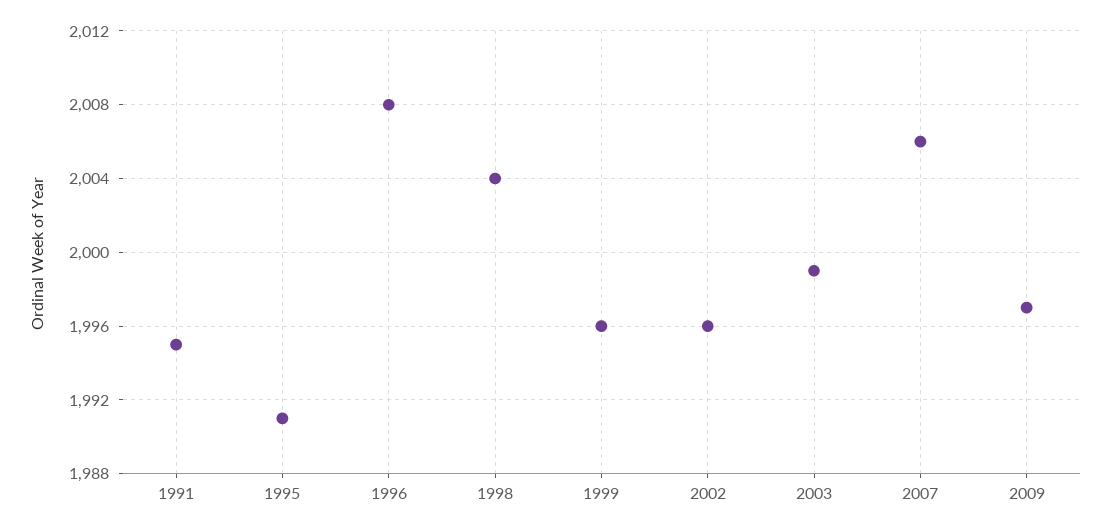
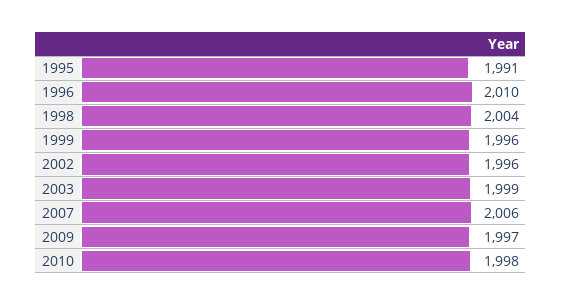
1991: 1995 -> none
1996: 2008 -> 2010
2010: none -> 1998

